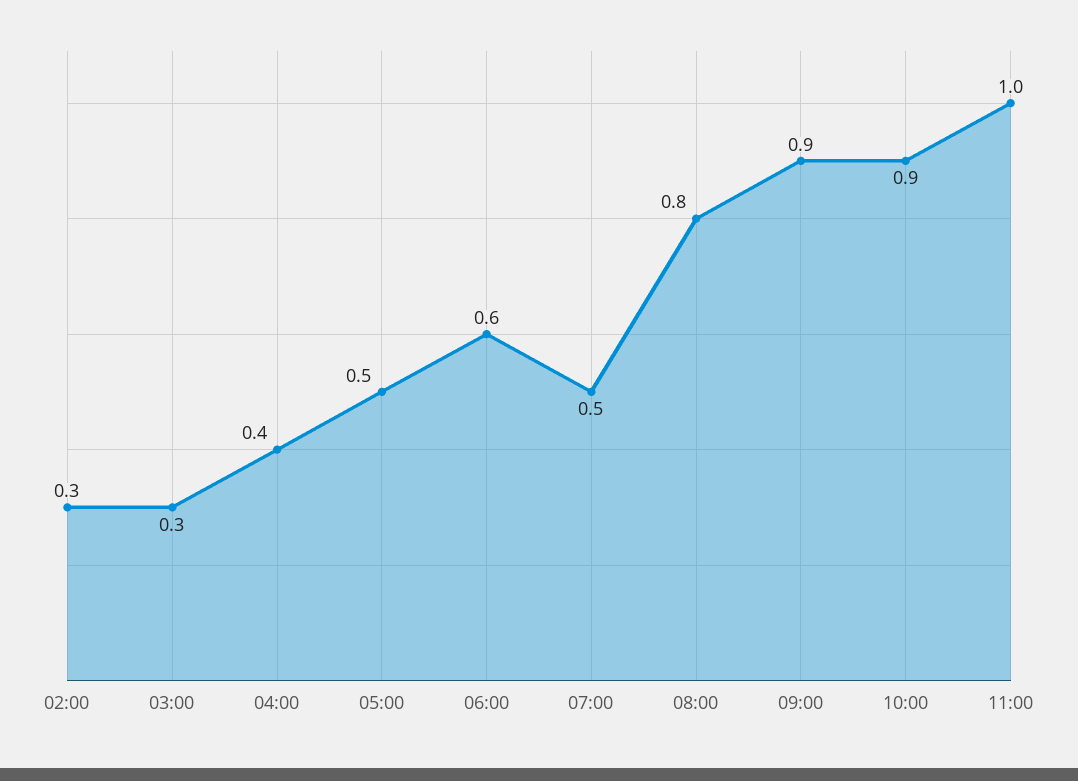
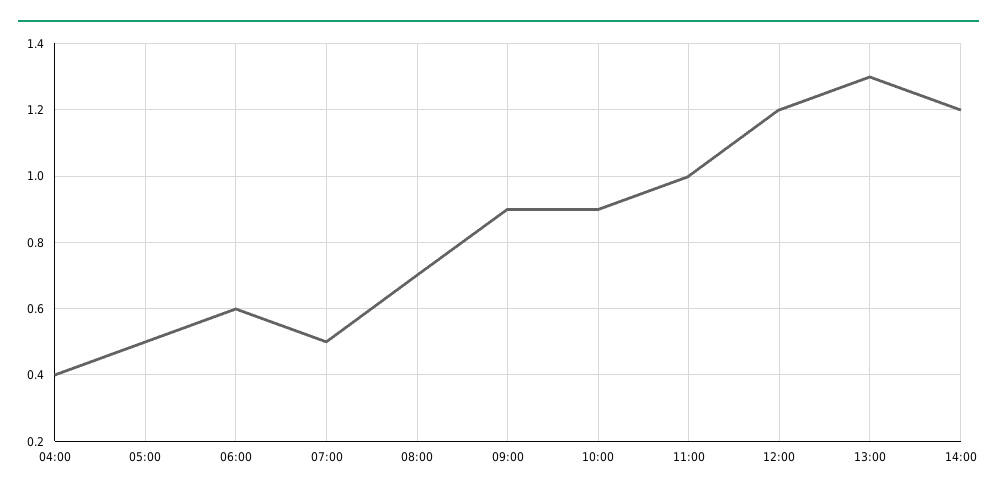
02:00: 0.3 -> none
03:00: 0.3 -> none
08:00: 0.8 -> 0.7
12:00: none -> 1.2
13:00: none -> 1.3
14:00: none -> 1.2

